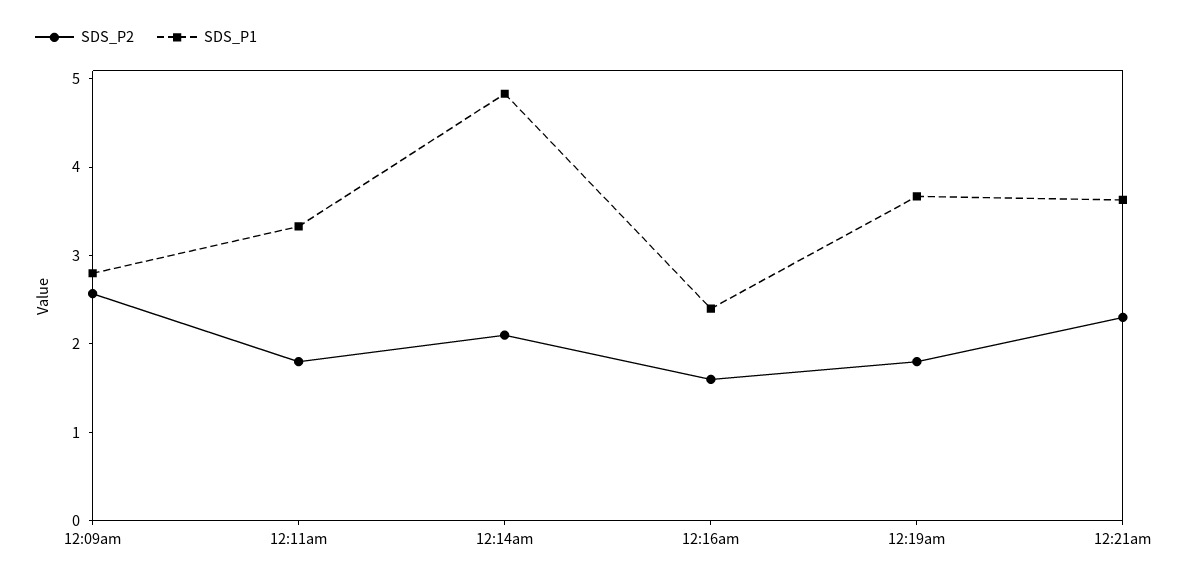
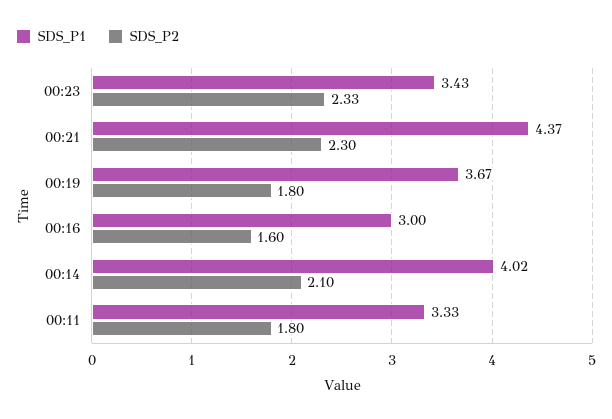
SDS_P2, 12:09am: 2.6 -> none
SDS_P1, 12:09am: 2.8 -> none
SDS_P1, 12:14am: 4.8 -> 4.02
SDS_P1, 12:16am: 2.4 -> 3
SDS_P1, 12:21am: 3.6 -> 4.37
SDS_P1, 00:23: none -> 3.43
SDS_P2, 00:23: none -> 2.33

